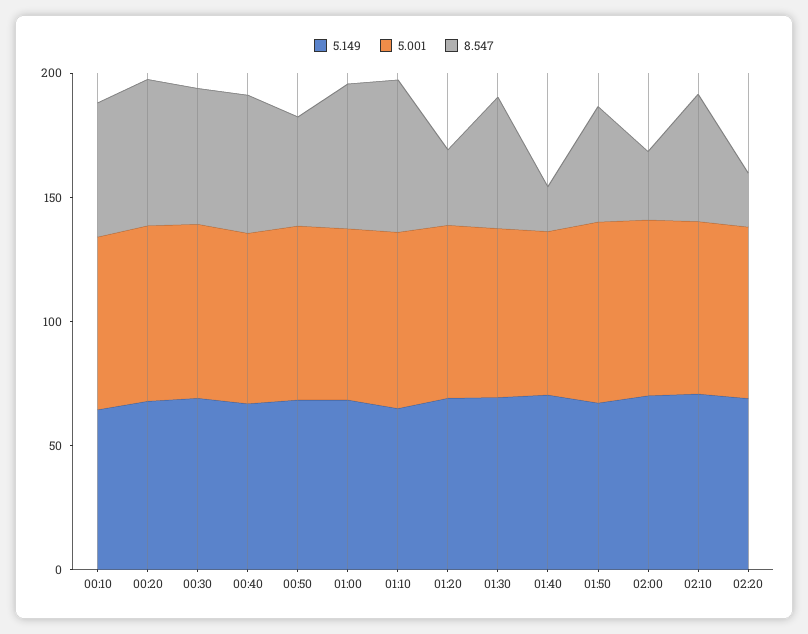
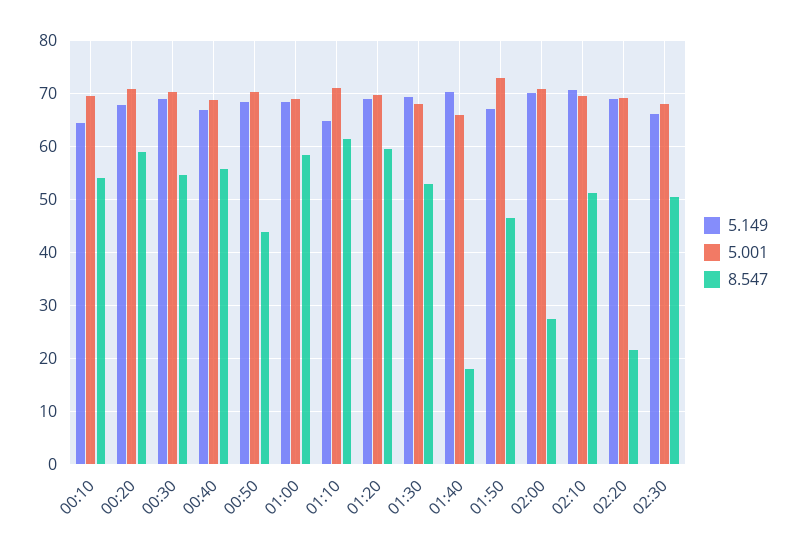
8.547, 01:20: 30 -> 60
5.149, 02:30: none -> 66
5.001, 02:30: none -> 68
8.547, 02:30: none -> 50

